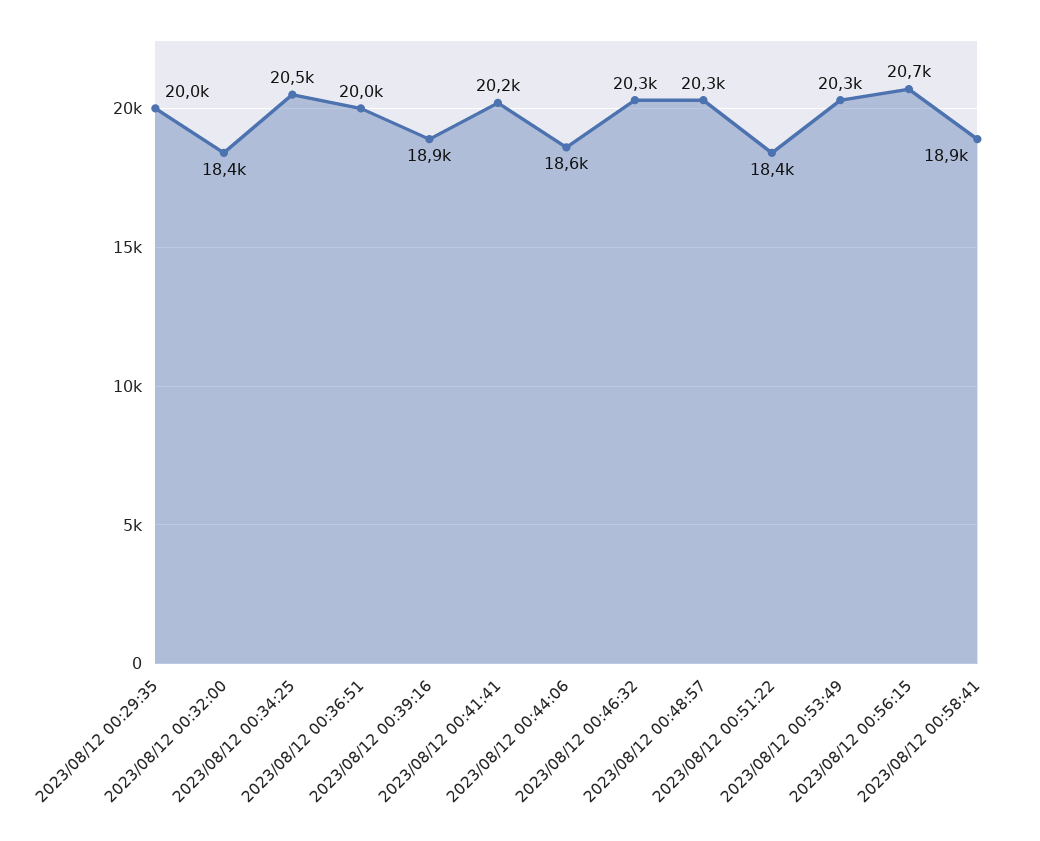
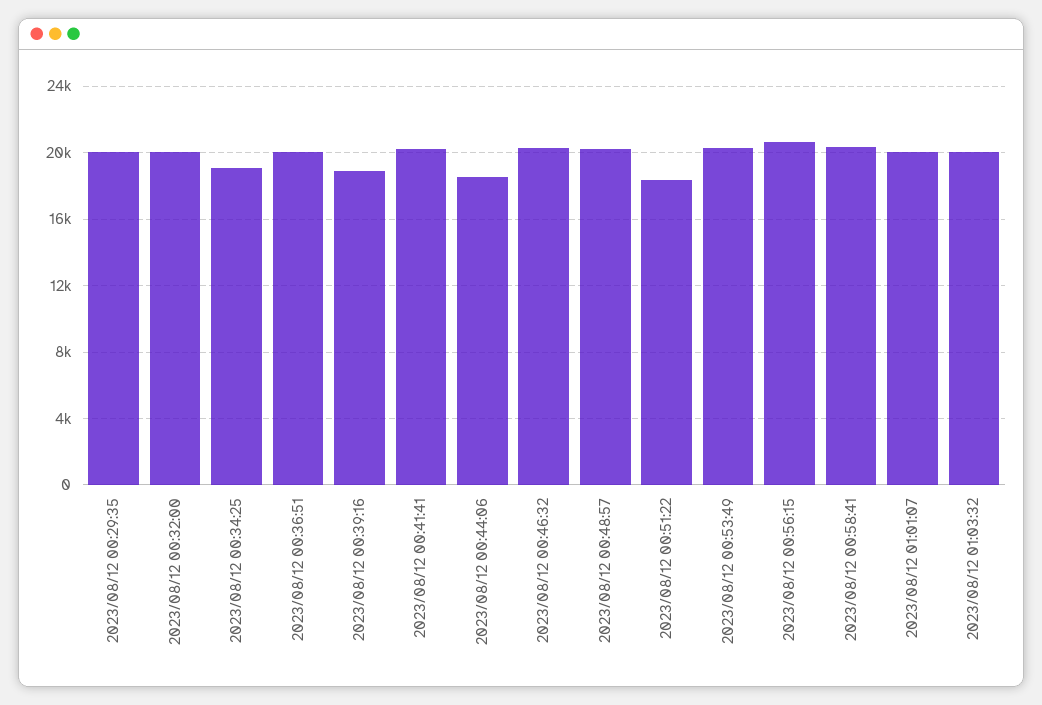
2023/08/12 00:32:00: 18400 -> 20000
2023/08/12 00:34:25: 20500 -> 19000
2023/08/12 00:58:41: 18900 -> 20500
2023/08/12 01:01:07: none -> 20000
2023/08/12 01:03:32: none -> 20000

